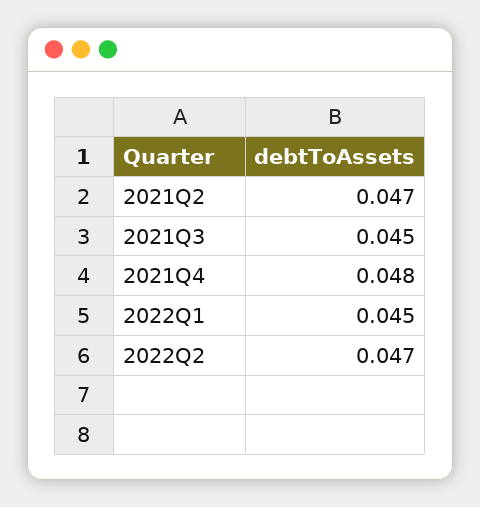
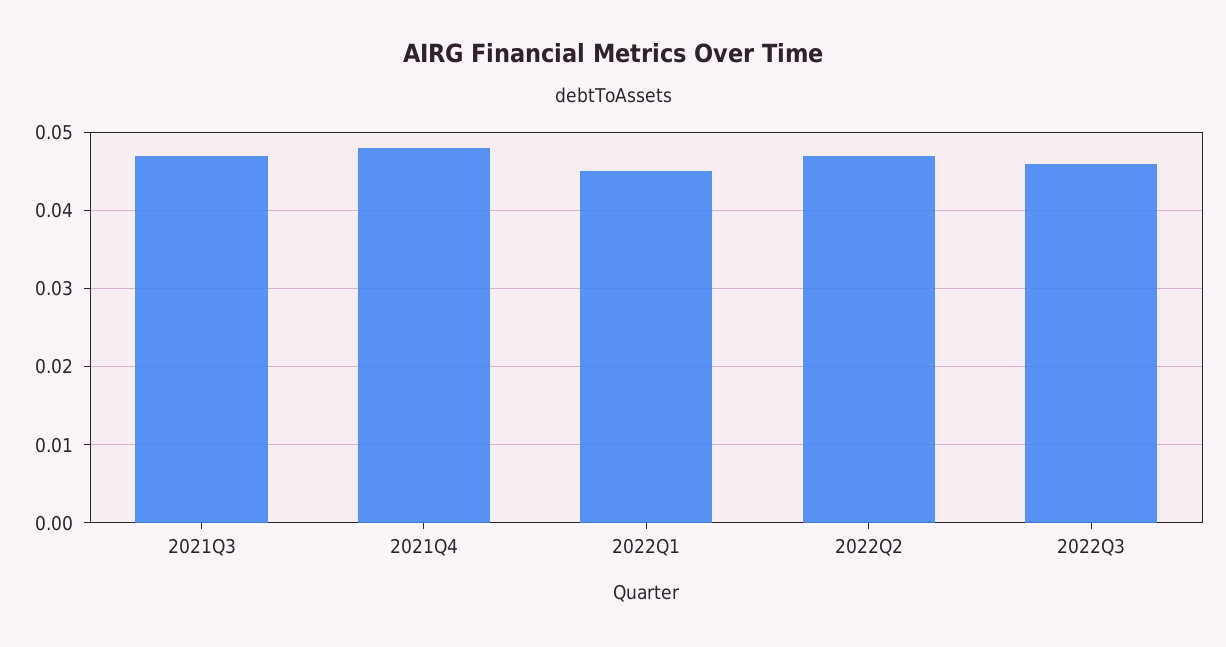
2021Q2: 0.047 -> none
2021Q3: 0.045 -> 0.047
2022Q3: none -> 0.046

